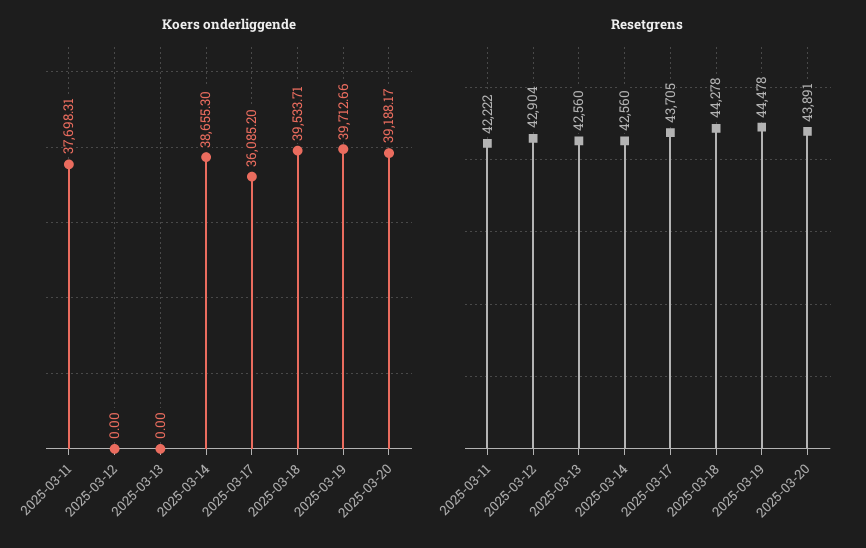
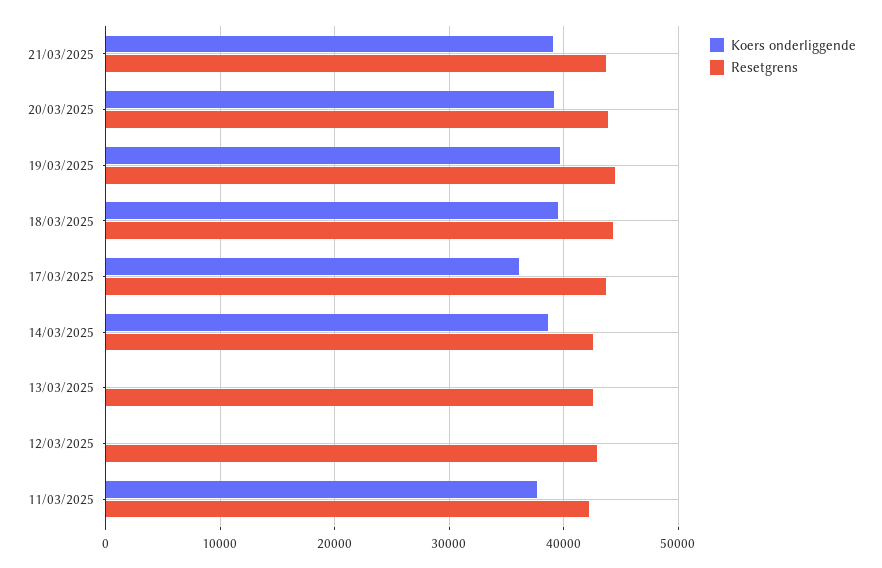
Koers onderliggende, 21/03/2025: none -> 39000
Resetgrens, 21/03/2025: none -> 44000

